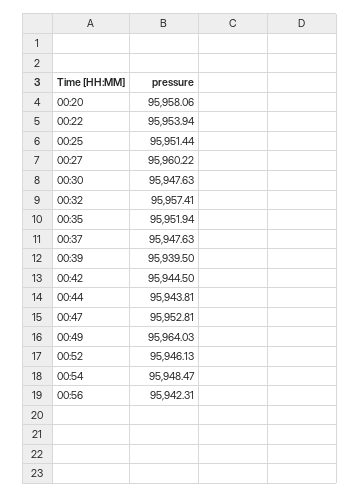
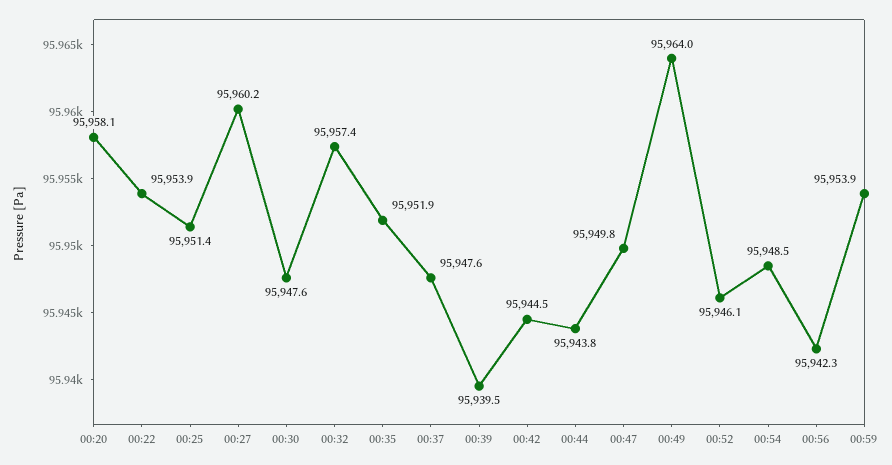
00:47: 95952.81 -> 95949.8
00:59: none -> 95953.9

